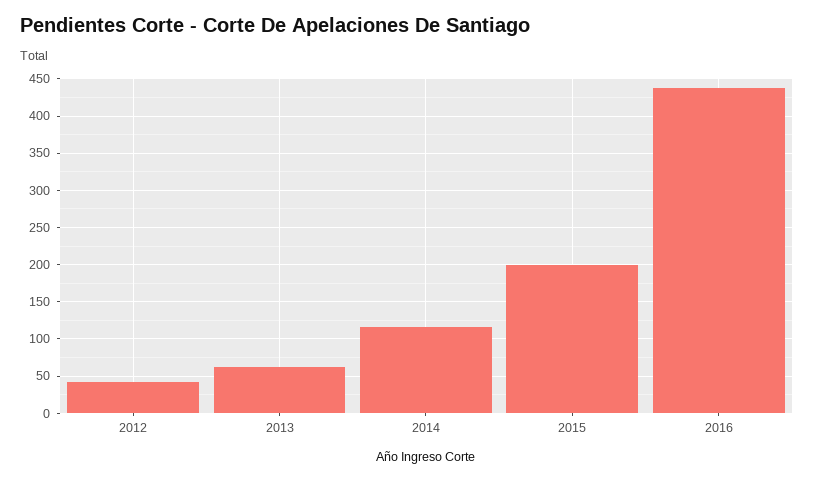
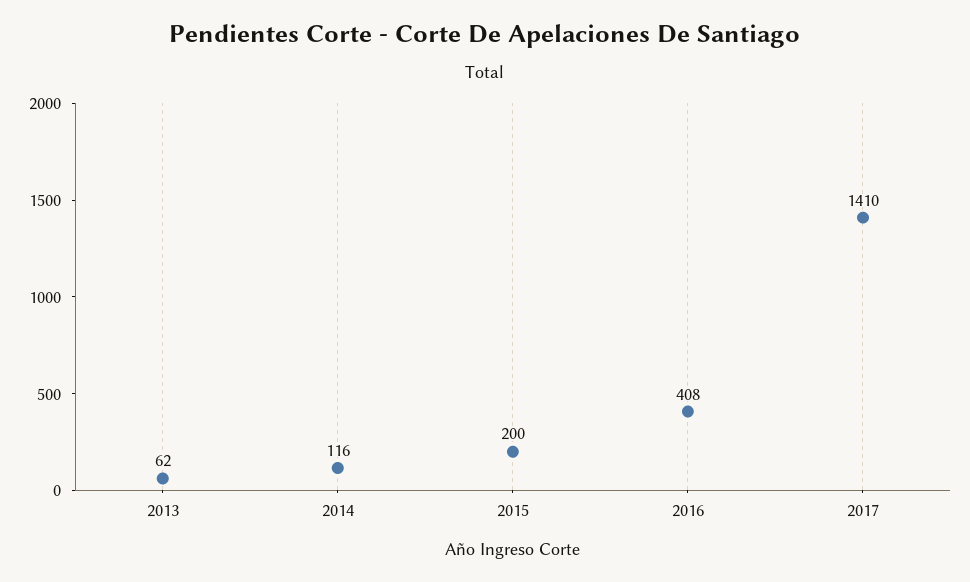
2012: 40 -> none
2016: 440 -> 408
2017: none -> 1410

